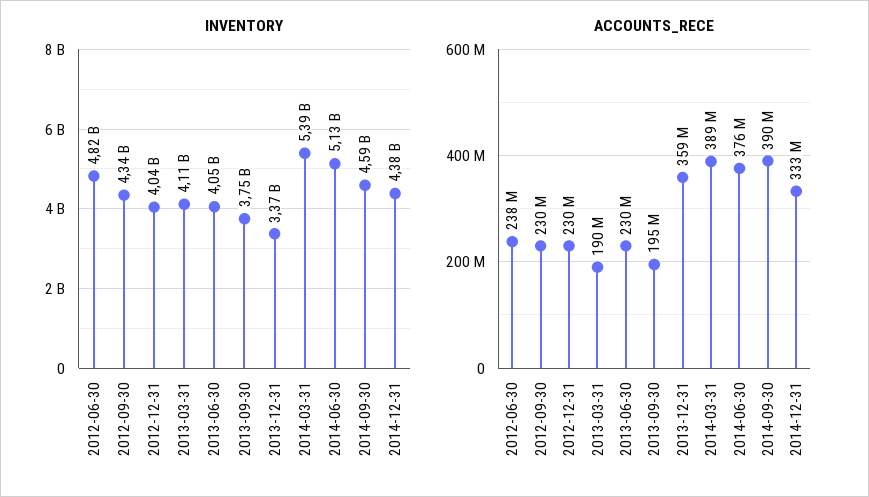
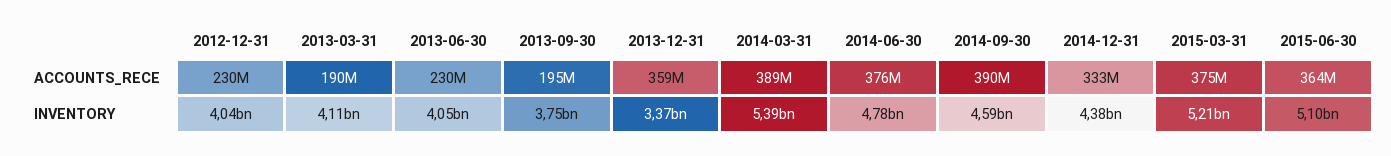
INVENTORY, 2012-06-30: 4820000000 -> none
INVENTORY, 2012-09-30: 4340000000 -> none
INVENTORY, 2014-06-30: 5130000000 -> 4780000000
ACCOUNTS_RECE, 2012-06-30: 238000000 -> none
ACCOUNTS_RECE, 2012-09-30: 230000000 -> none
ACCOUNTS_RECE, 2015-03-31: none -> 375000000
ACCOUNTS_RECE, 2015-06-30: none -> 364000000
INVENTORY, 2015-03-31: none -> 5210000000
INVENTORY, 2015-06-30: none -> 5100000000

